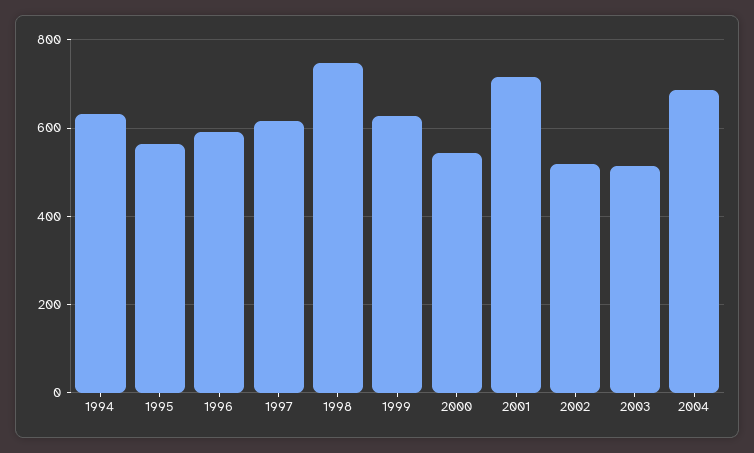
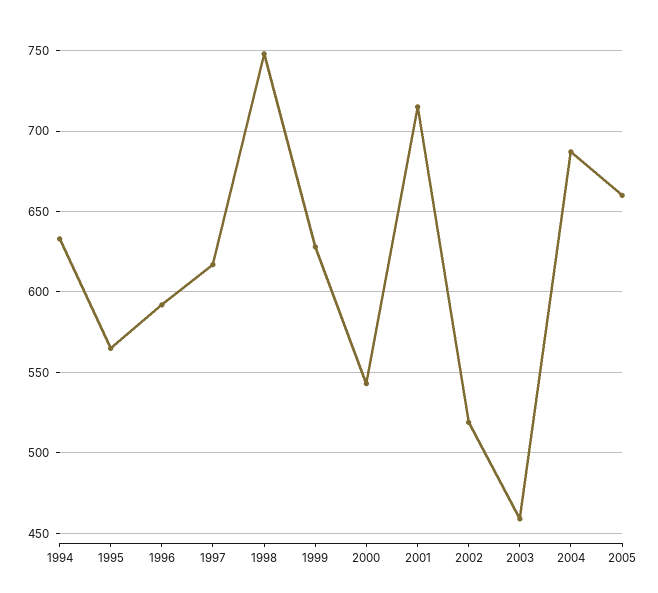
2003: 520 -> 460
2005: none -> 660

